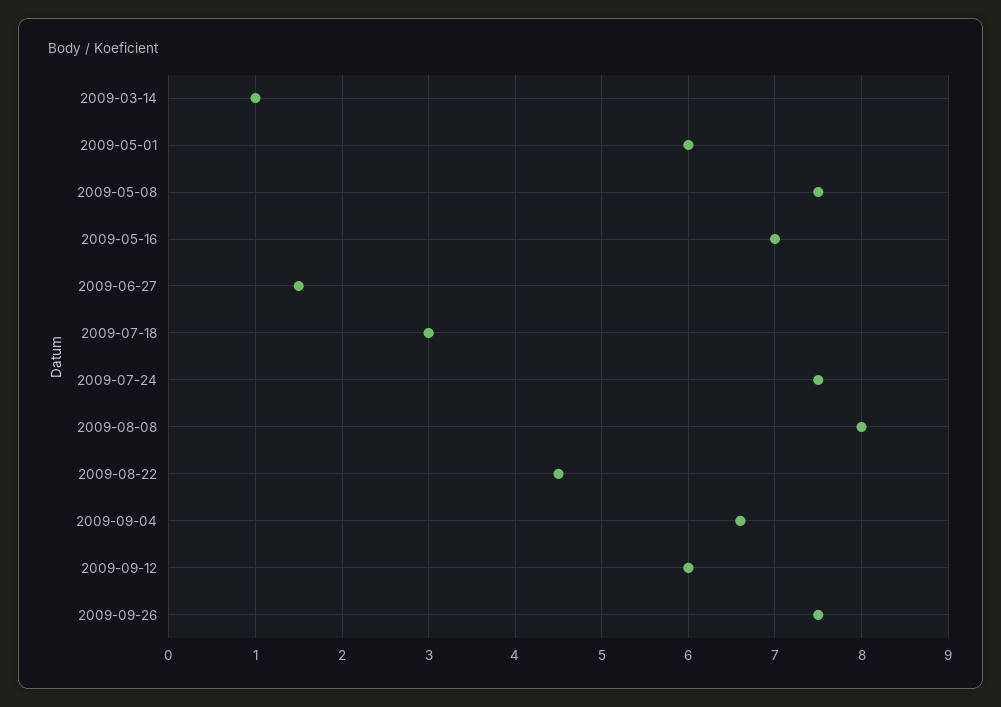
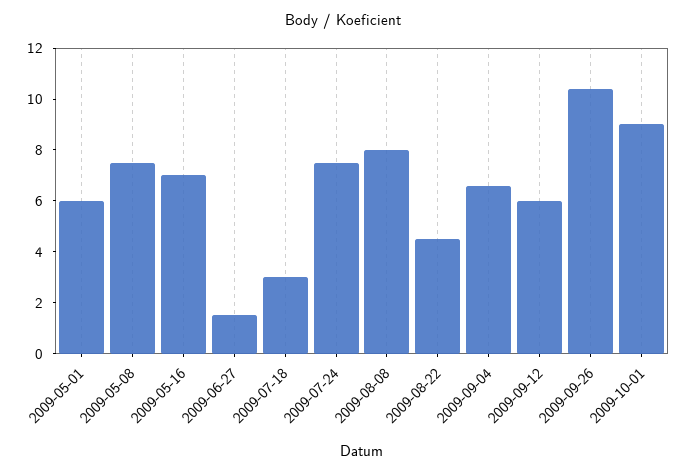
2009-03-14: 1 -> none
2009-09-26: 7.5 -> 10.5
2009-10-01: none -> 9

